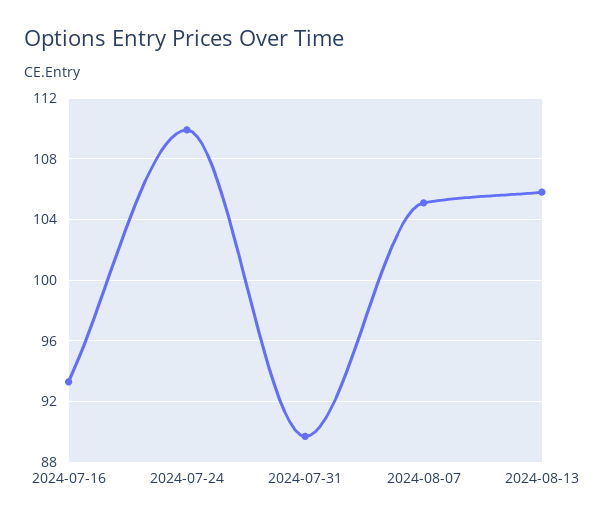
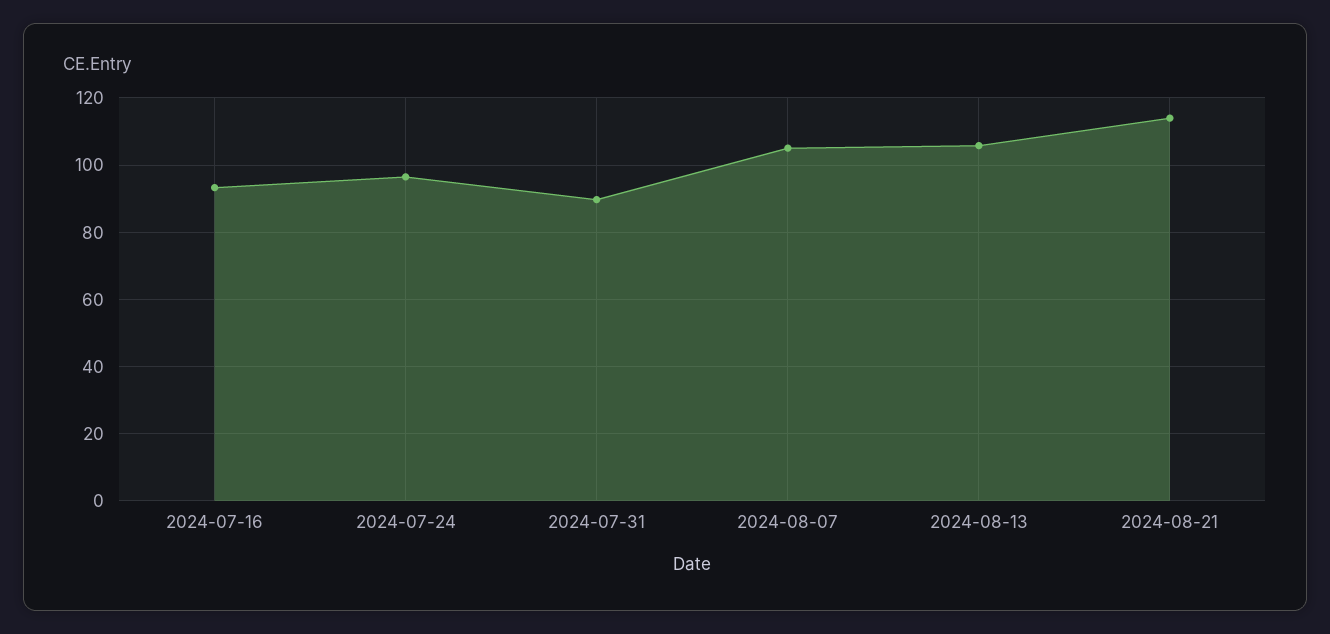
2024-07-24: 110 -> 96
2024-08-21: none -> 114

